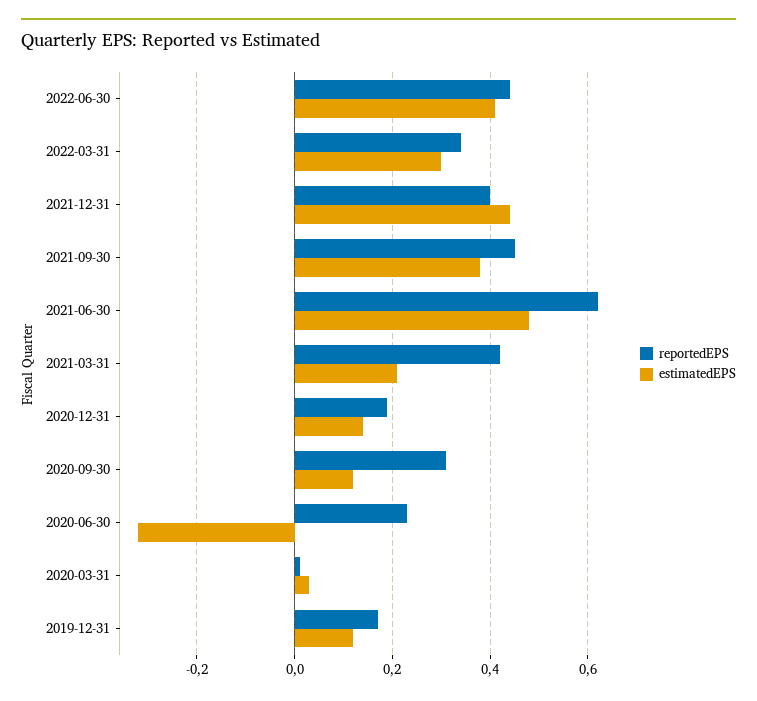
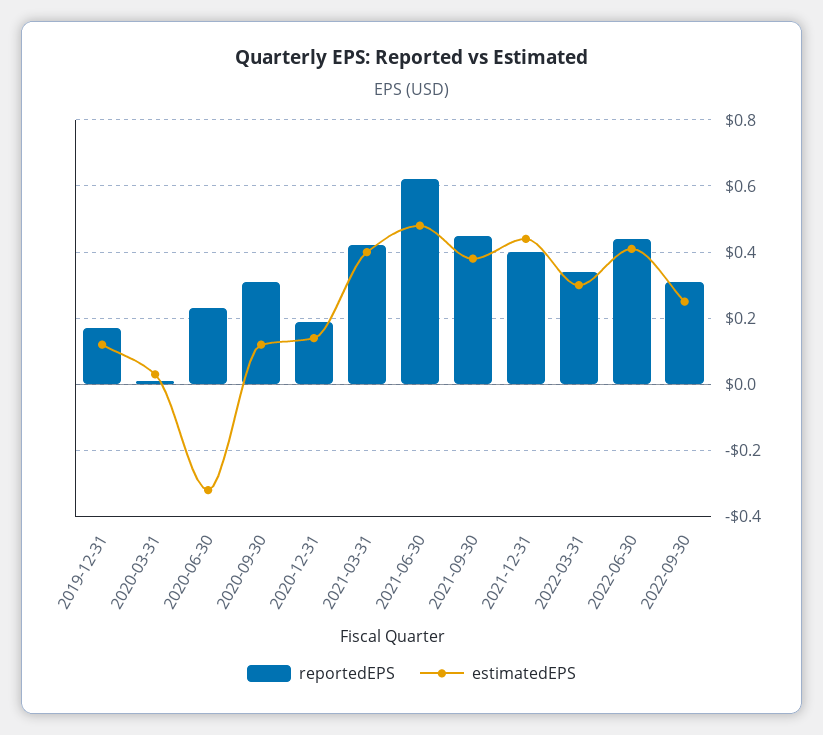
estimatedEPS, 2021-03-31: 0.2 -> 0.4
reportedEPS, 2022-09-30: none -> 0.3
estimatedEPS, 2022-09-30: none -> 0.25

